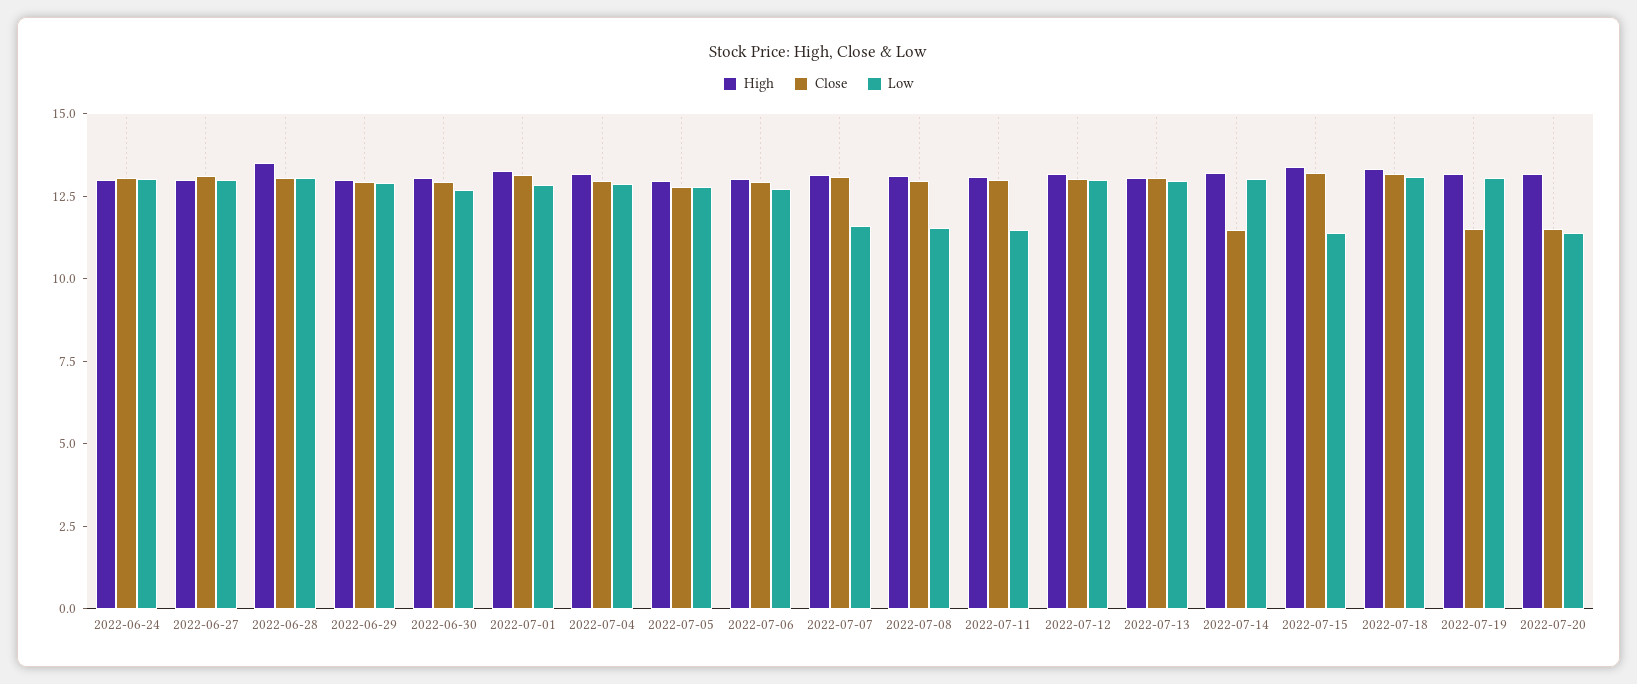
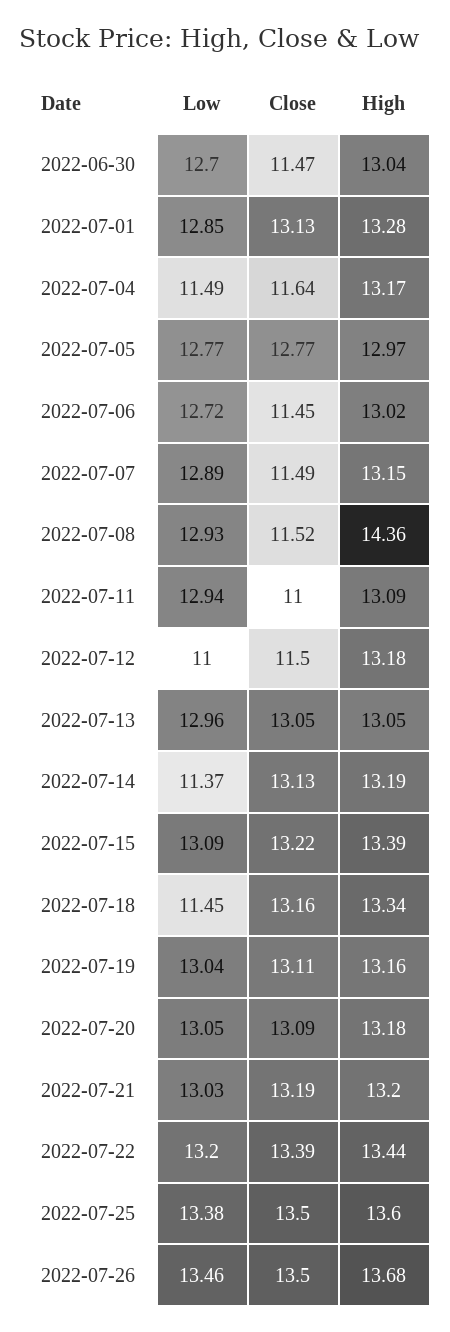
High, 2022-06-24: 13 -> none
Close, 2022-06-24: 13 -> none
Low, 2022-06-24: 13 -> none
High, 2022-06-27: 13 -> none
Close, 2022-06-27: 13 -> none
Low, 2022-06-27: 13 -> none
High, 2022-06-28: 13.5 -> none
Close, 2022-06-28: 13 -> none
Low, 2022-06-28: 13 -> none
High, 2022-06-29: 13 -> none
Close, 2022-06-29: 13 -> none
Low, 2022-06-29: 13 -> none
Close, 2022-06-30: 13 -> 11.47
Close, 2022-07-04: 13 -> 11.64
Low, 2022-07-04: 13 -> 11.49
Close, 2022-07-06: 13 -> 11.45
Close, 2022-07-07: 13 -> 11.49
Low, 2022-07-07: 11.5 -> 12.89
High, 2022-07-08: 13 -> 14.36
Close, 2022-07-08: 13 -> 11.52
Low, 2022-07-08: 11.5 -> 12.93
Close, 2022-07-11: 13 -> 11
Low, 2022-07-11: 11.5 -> 12.94
Close, 2022-07-12: 13 -> 11.5
Low, 2022-07-12: 13 -> 11
Close, 2022-07-14: 11.5 -> 13.13
Low, 2022-07-14: 13 -> 11.37
Low, 2022-07-15: 11.5 -> 13.09
Low, 2022-07-18: 13 -> 11.45
Close, 2022-07-19: 11.5 -> 13.11
Close, 2022-07-20: 11.5 -> 13.09
Low, 2022-07-20: 11.5 -> 13.05
Low, 2022-07-21: none -> 13.03
Close, 2022-07-21: none -> 13.19
High, 2022-07-21: none -> 13.2
Low, 2022-07-22: none -> 13.2
Close, 2022-07-22: none -> 13.39
High, 2022-07-22: none -> 13.44
Low, 2022-07-25: none -> 13.38
Close, 2022-07-25: none -> 13.5
High, 2022-07-25: none -> 13.6
Low, 2022-07-26: none -> 13.46
Close, 2022-07-26: none -> 13.5
High, 2022-07-26: none -> 13.68

